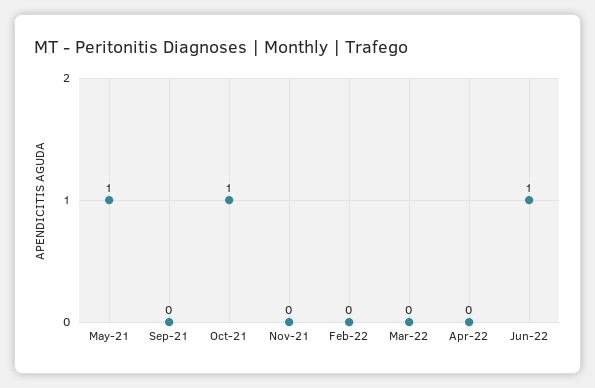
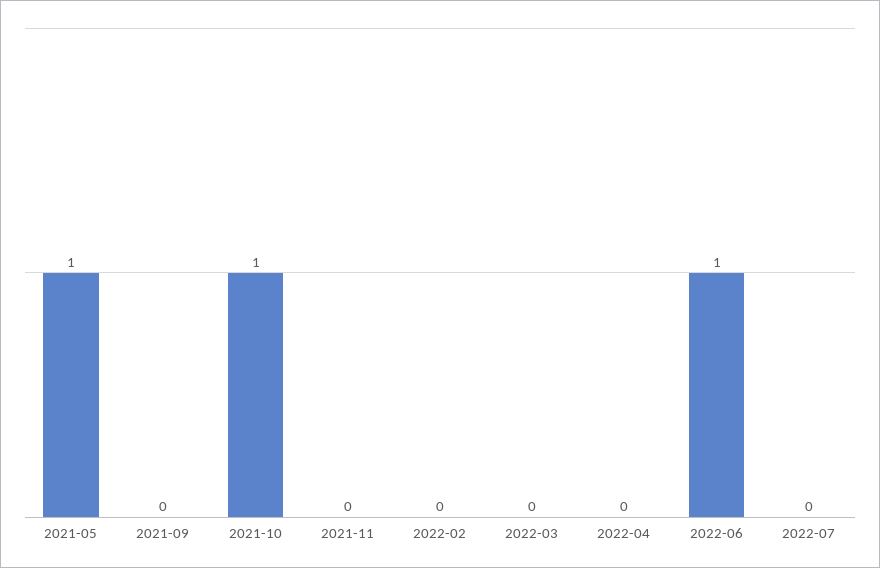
2022-07: none -> 0

